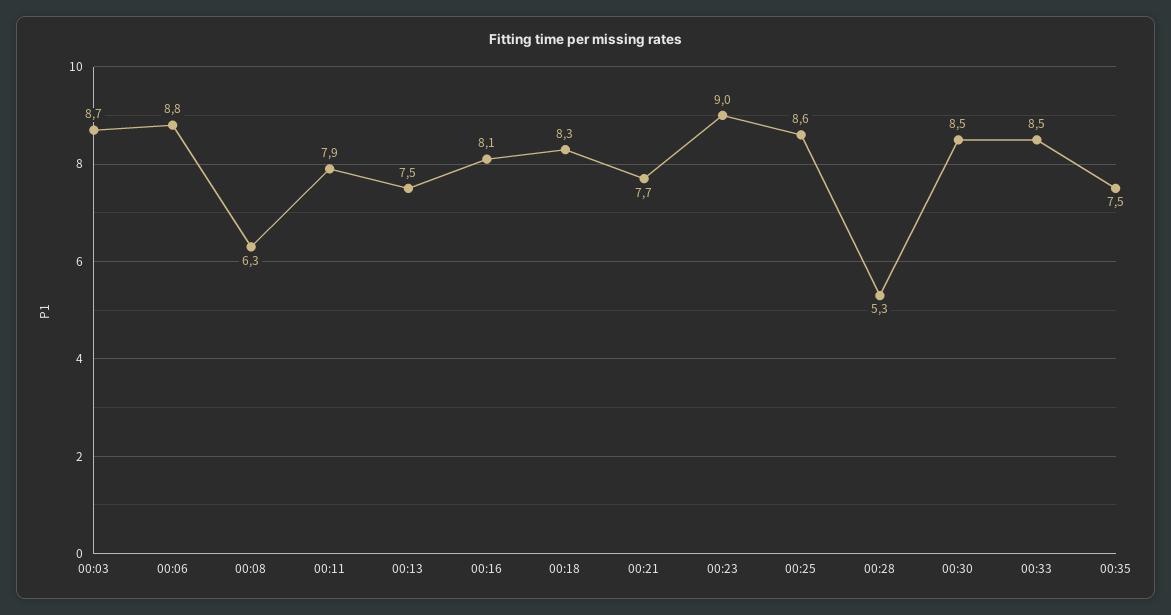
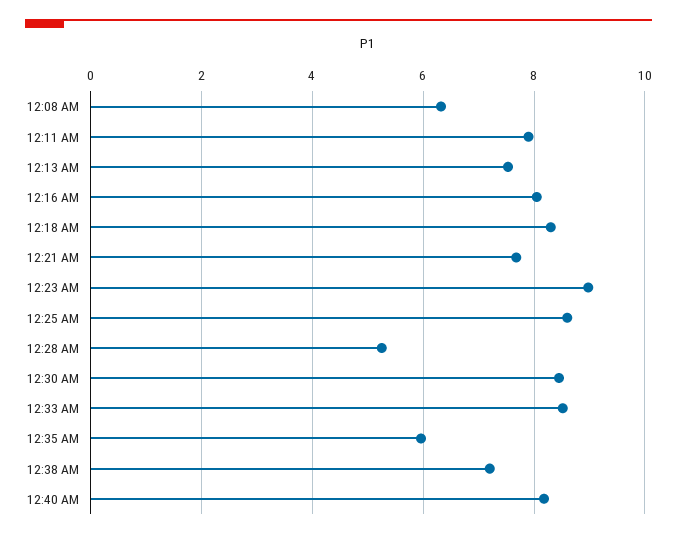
00:03: 8.7 -> none
00:06: 8.8 -> none
00:35: 7.5 -> 6
12:38 AM: none -> 7.2
12:40 AM: none -> 8.2

